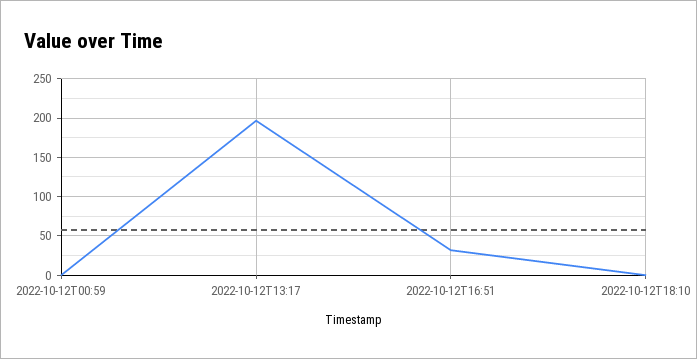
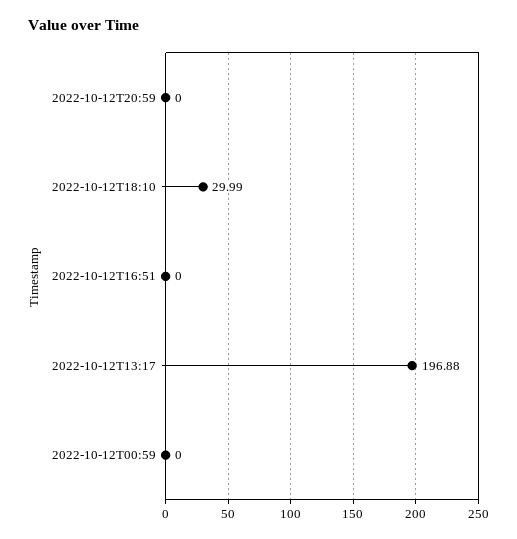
2022-10-12T16:51: 30 -> 0
2022-10-12T18:10: 0 -> 29.99
2022-10-12T20:59: none -> 0

